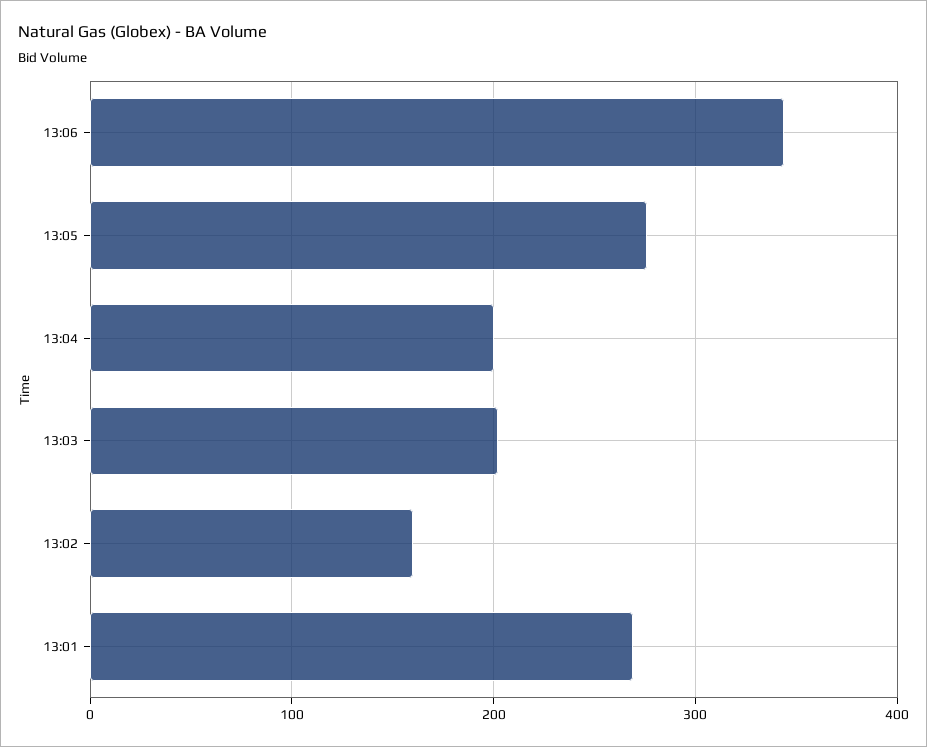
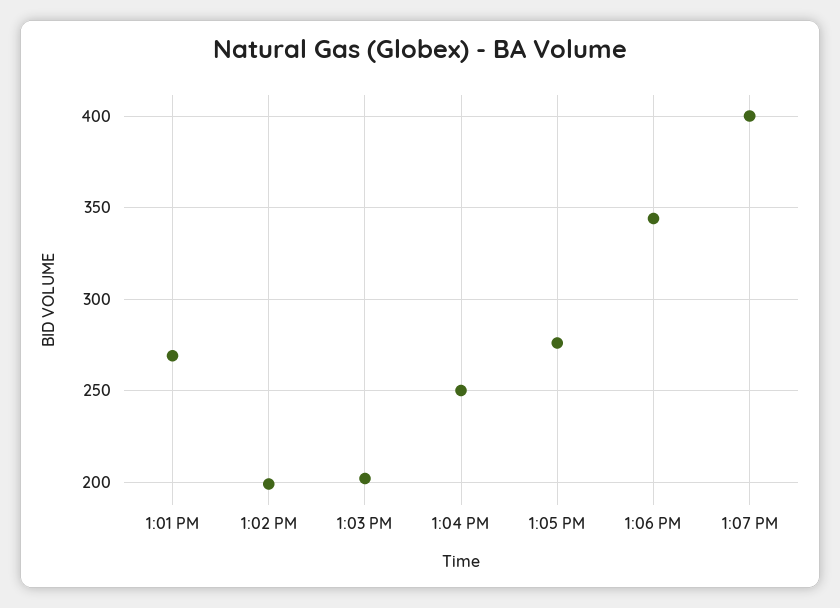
13:04: 200 -> 250
13:02: 160 -> 200
1:07 PM: none -> 400

